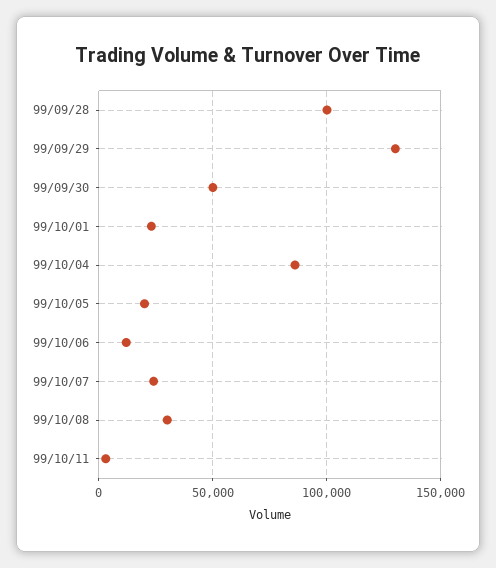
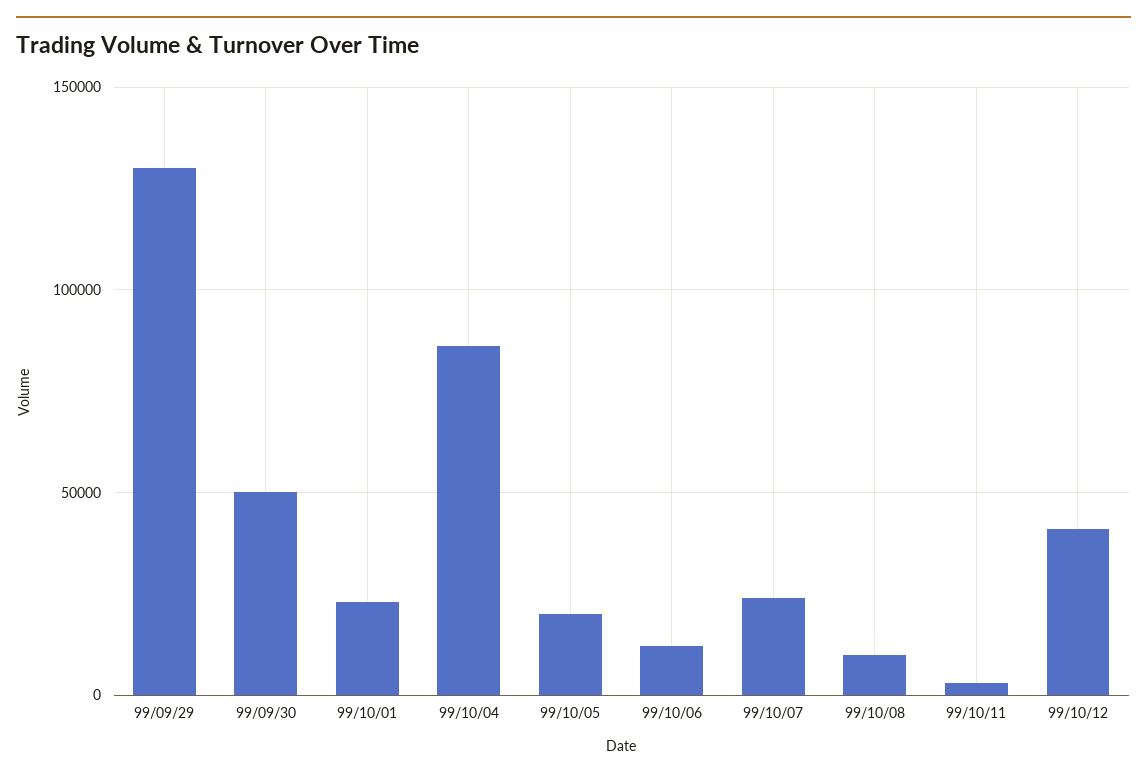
99/09/28: 100000 -> none
99/10/08: 30000 -> 10000
99/10/12: none -> 40000

